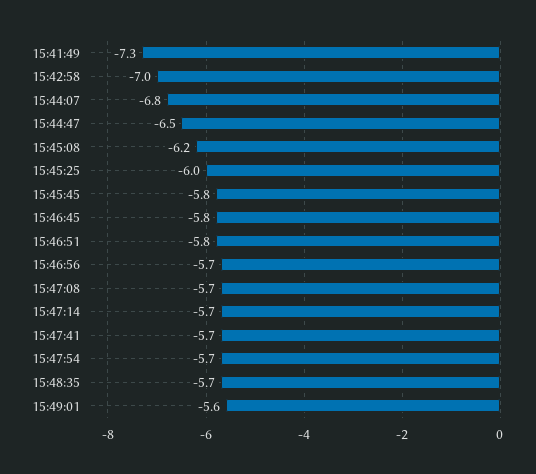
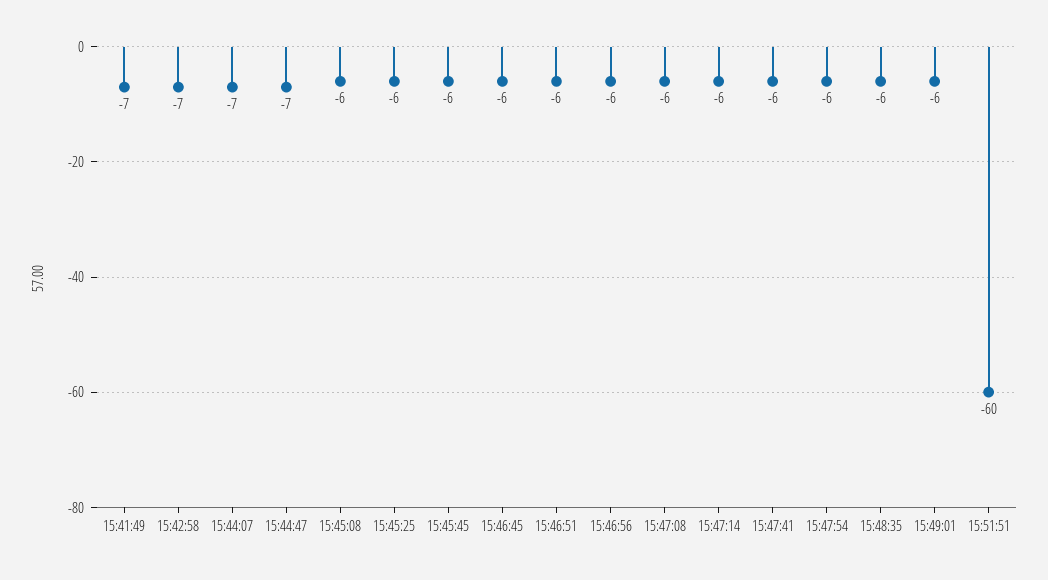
15:51:51: none -> -60

